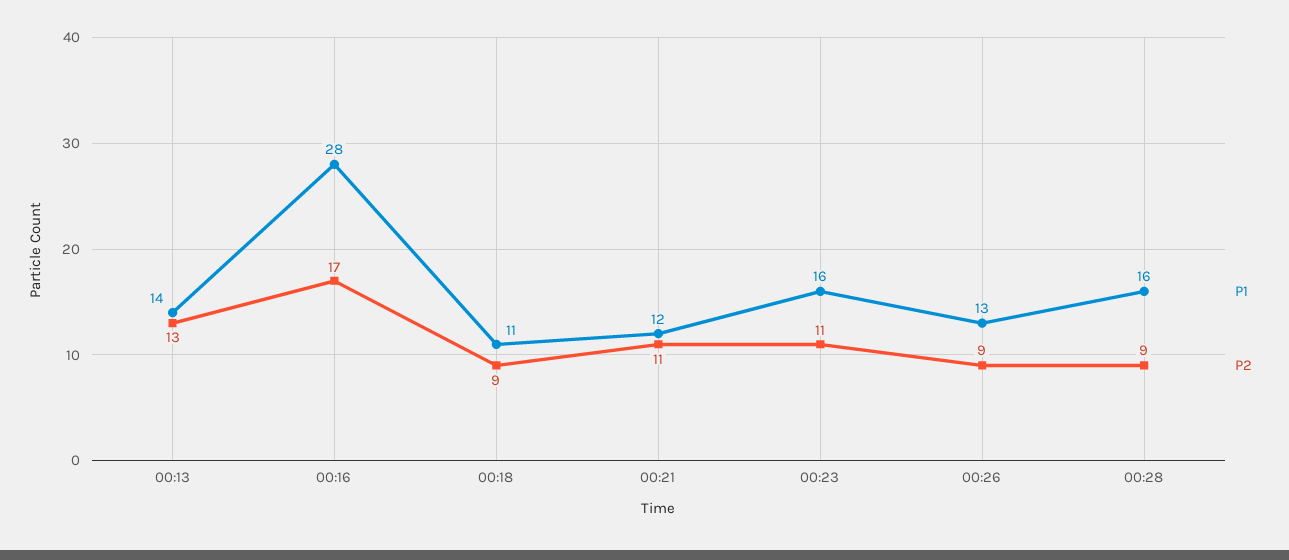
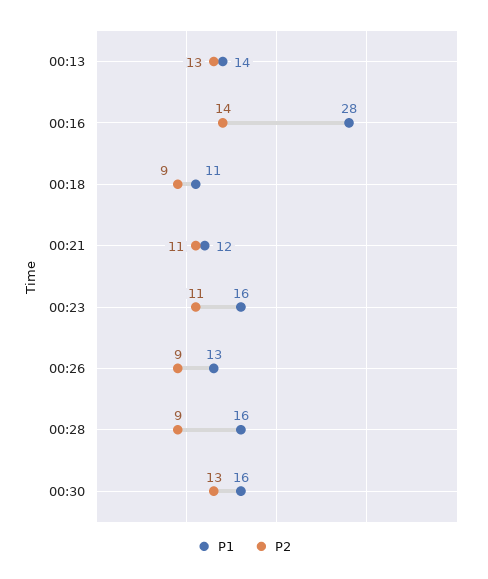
P2, 00:16: 17 -> 14
P1, 00:30: none -> 16
P2, 00:30: none -> 13

